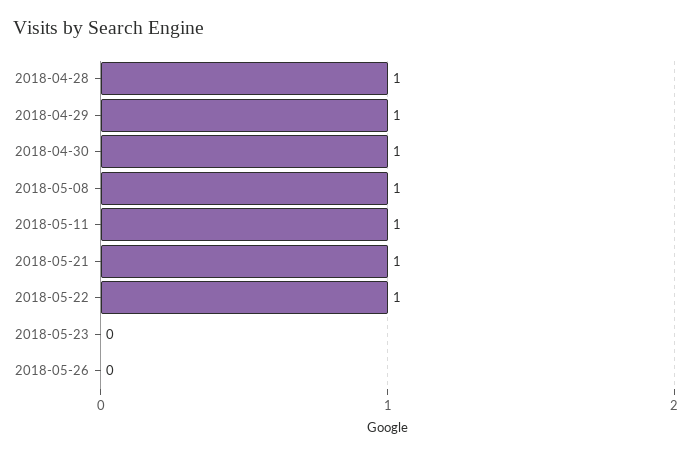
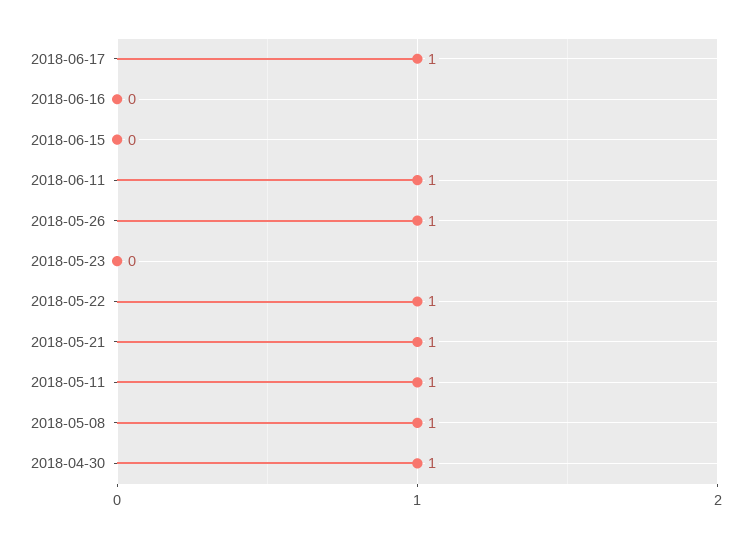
2018-04-28: 1 -> none
2018-04-29: 1 -> none
2018-05-26: 0 -> 1
2018-06-17: none -> 1
2018-06-16: none -> 0
2018-06-15: none -> 0
2018-06-11: none -> 1

